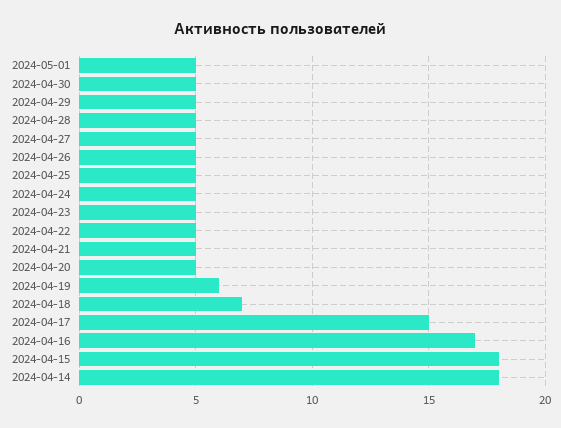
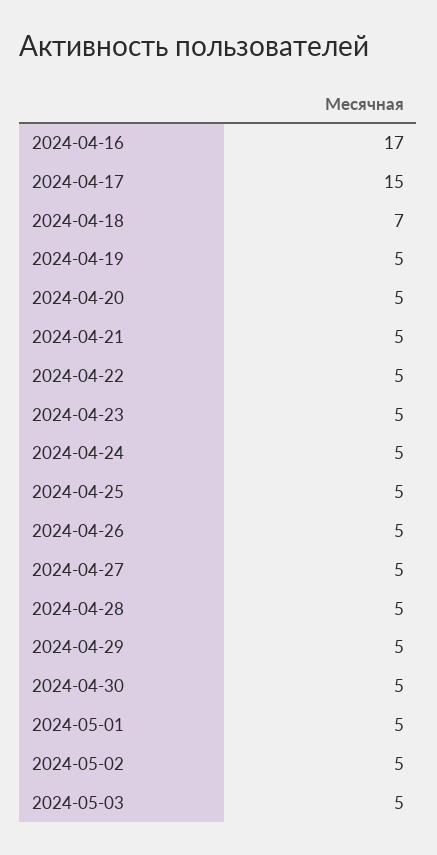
2024-04-19: 6 -> 5
2024-04-15: 18 -> none
2024-04-14: 18 -> none
2024-05-02: none -> 5
2024-05-03: none -> 5

